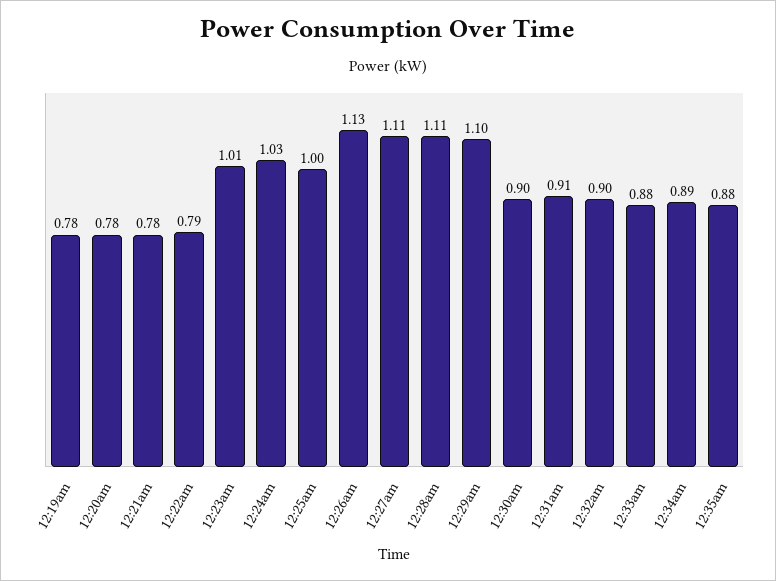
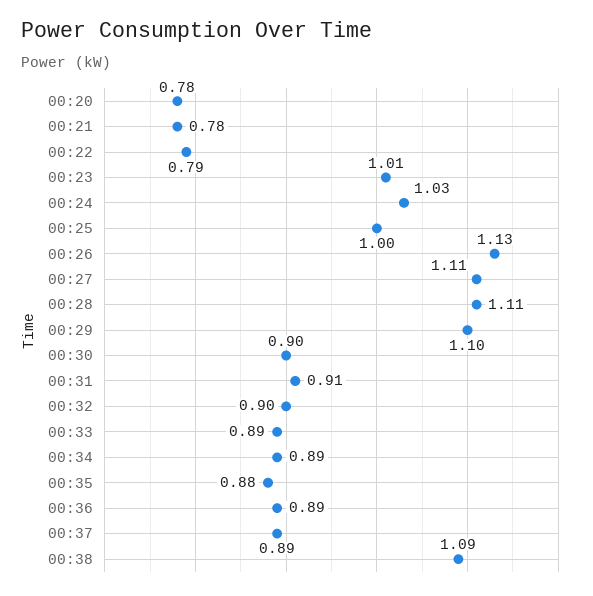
12:19am: 0.78 -> none
12:33am: 0.88 -> 0.89
00:36: none -> 0.89
00:37: none -> 0.89
00:38: none -> 1.09

